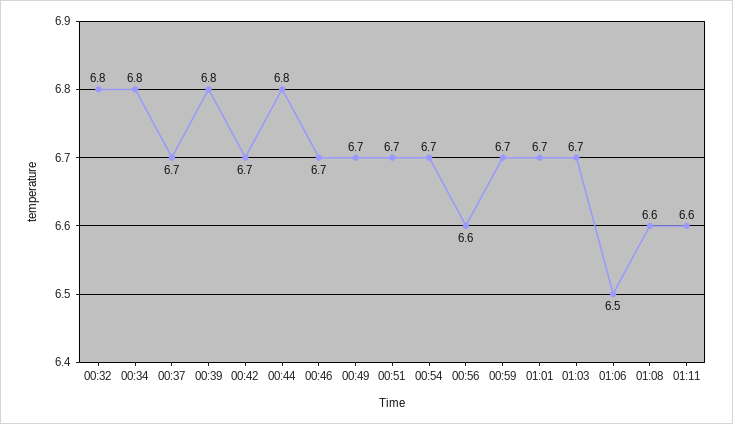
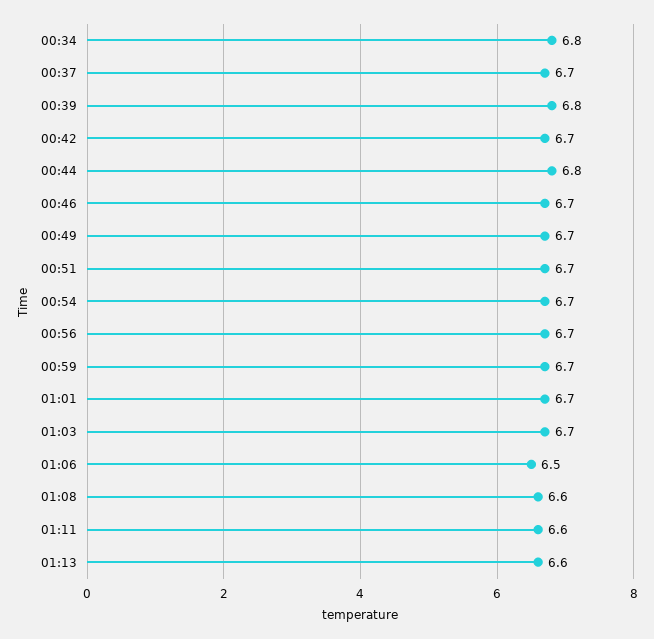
00:32: 6.8 -> none
00:56: 6.6 -> 6.7
01:13: none -> 6.6

